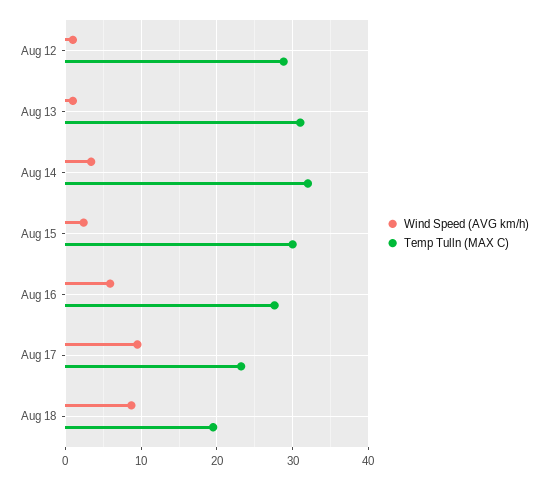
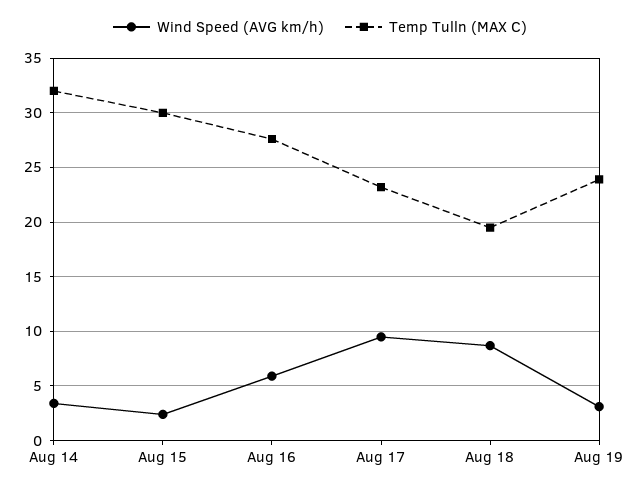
Wind Speed (AVG km/h), Aug 12: 1 -> none
Temp Tulln (MAX C), Aug 12: 29 -> none
Wind Speed (AVG km/h), Aug 13: 1 -> none
Temp Tulln (MAX C), Aug 13: 31 -> none
Wind Speed (AVG km/h), Aug 19: none -> 3
Temp Tulln (MAX C), Aug 19: none -> 24

